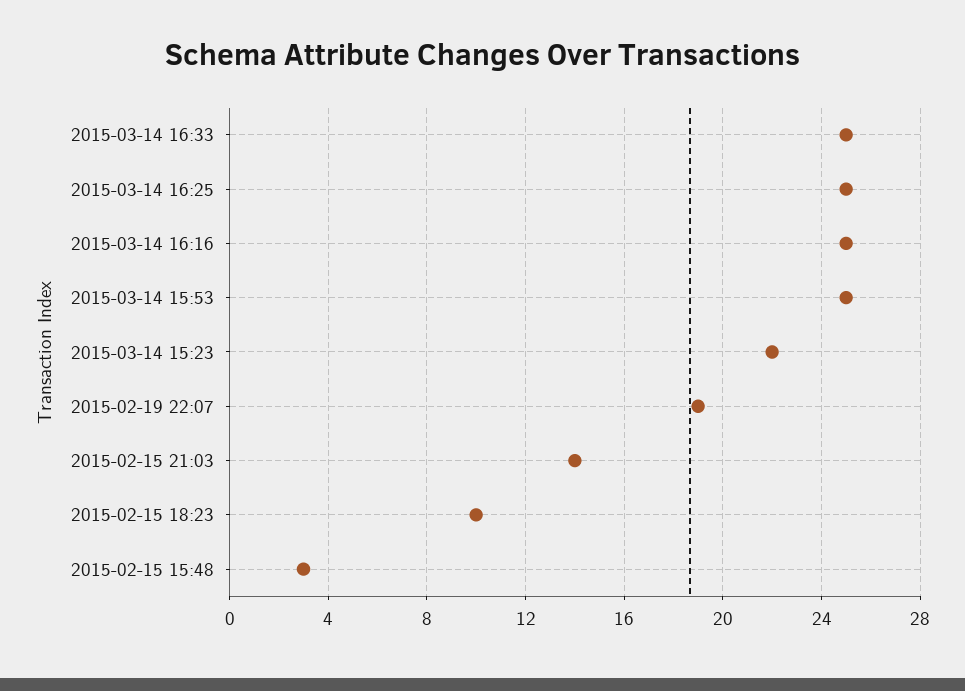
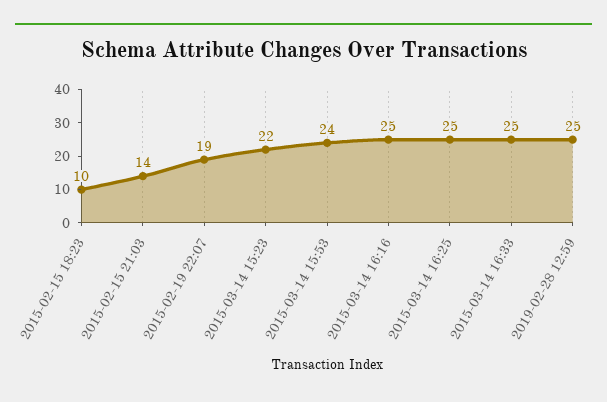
2015-03-14 15:53: 25 -> 24
2015-02-15 15:48: 3 -> none
2019-02-28 12:59: none -> 25

